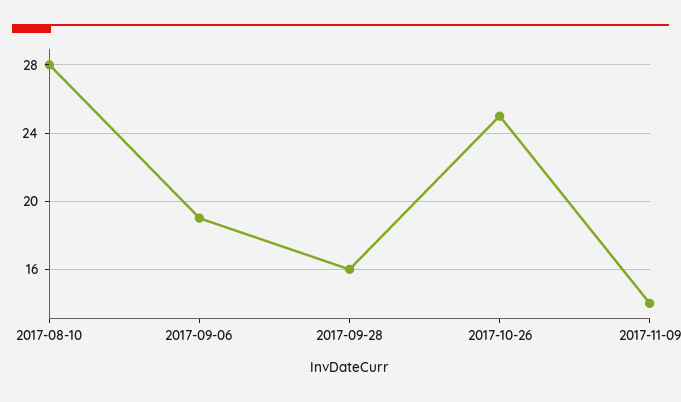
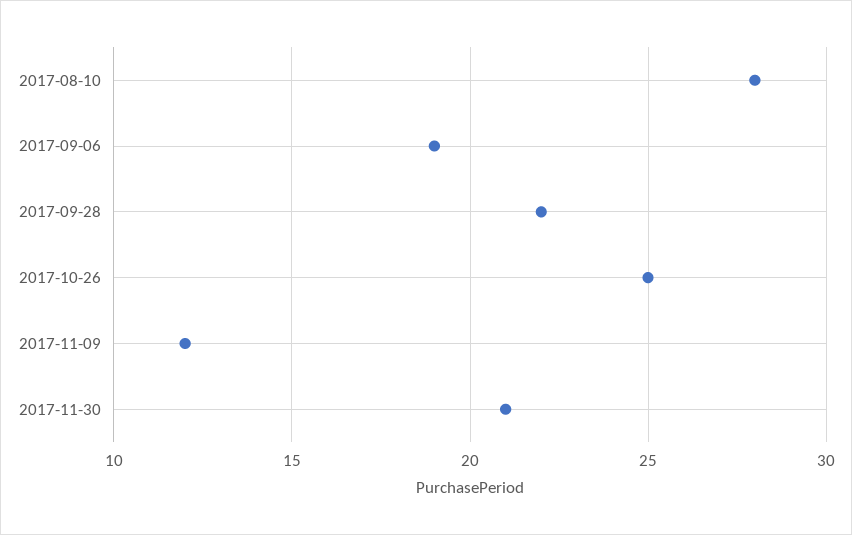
2017-09-28: 16 -> 22
2017-11-09: 14 -> 12
2017-11-30: none -> 21

